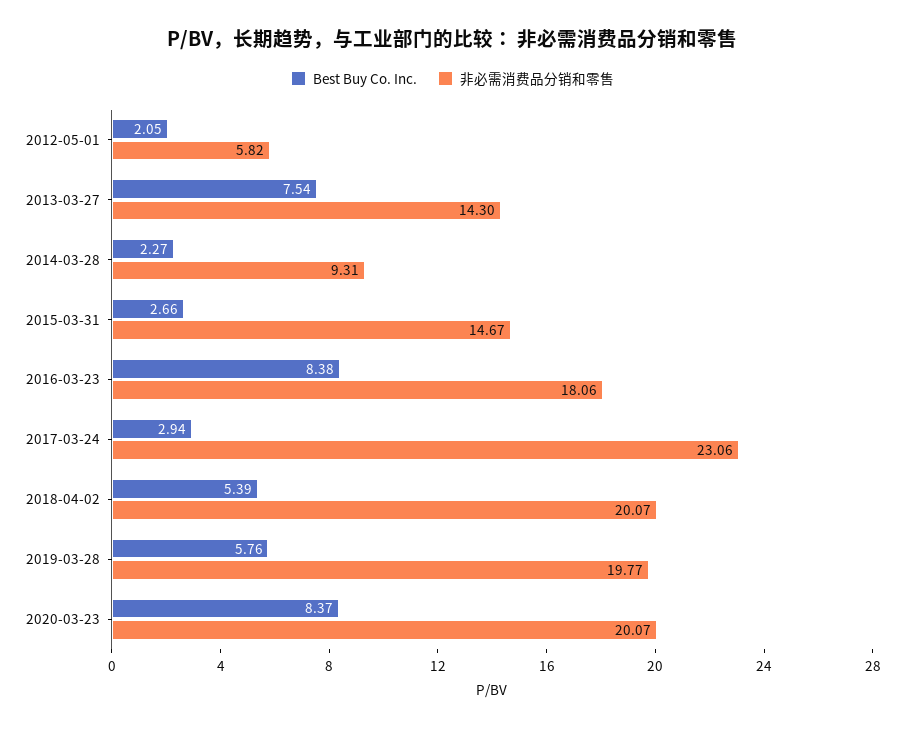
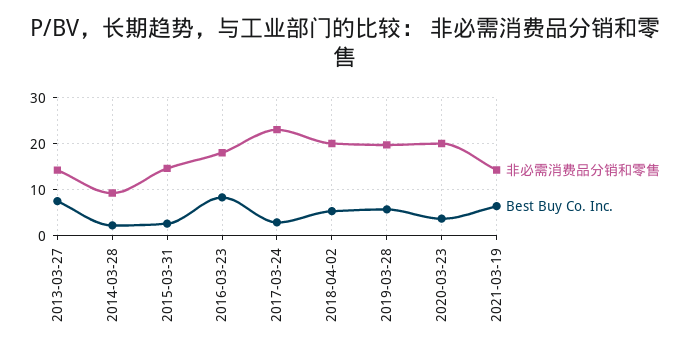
Best Buy Co. Inc., 2012-05-01: 2.05 -> none
非必需消费品分销和零售, 2012-05-01: 5.82 -> none
Best Buy Co. Inc., 2020-03-23: 8.37 -> 4
非必需消费品分销和零售, 2021-03-19: none -> 14
Best Buy Co. Inc., 2021-03-19: none -> 6

